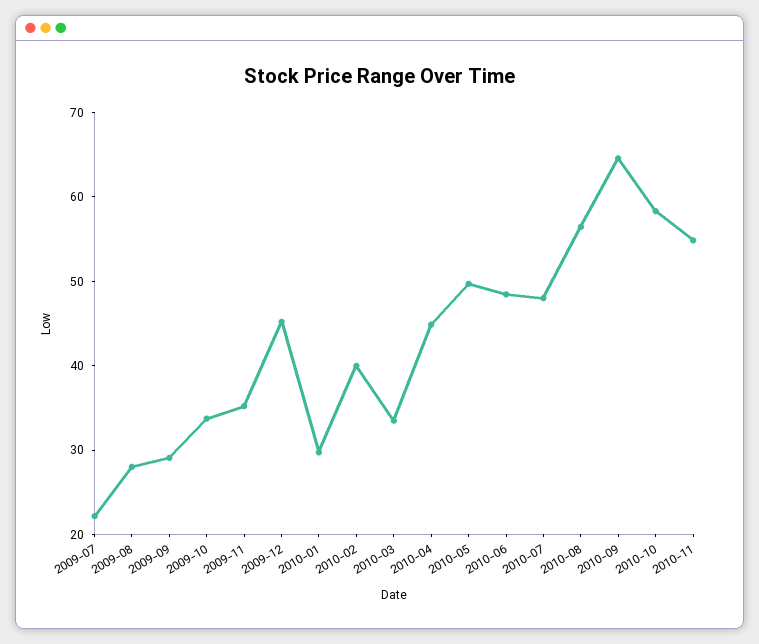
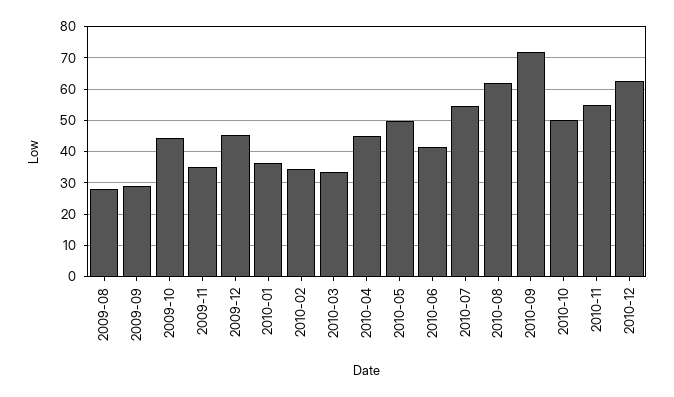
2009-07: 22 -> none
2009-10: 34 -> 44
2010-01: 30 -> 36
2010-02: 40 -> 34
2010-06: 48 -> 42
2010-07: 48 -> 54
2010-08: 56 -> 62
2010-09: 64 -> 72
2010-10: 58 -> 50
2010-12: none -> 62

